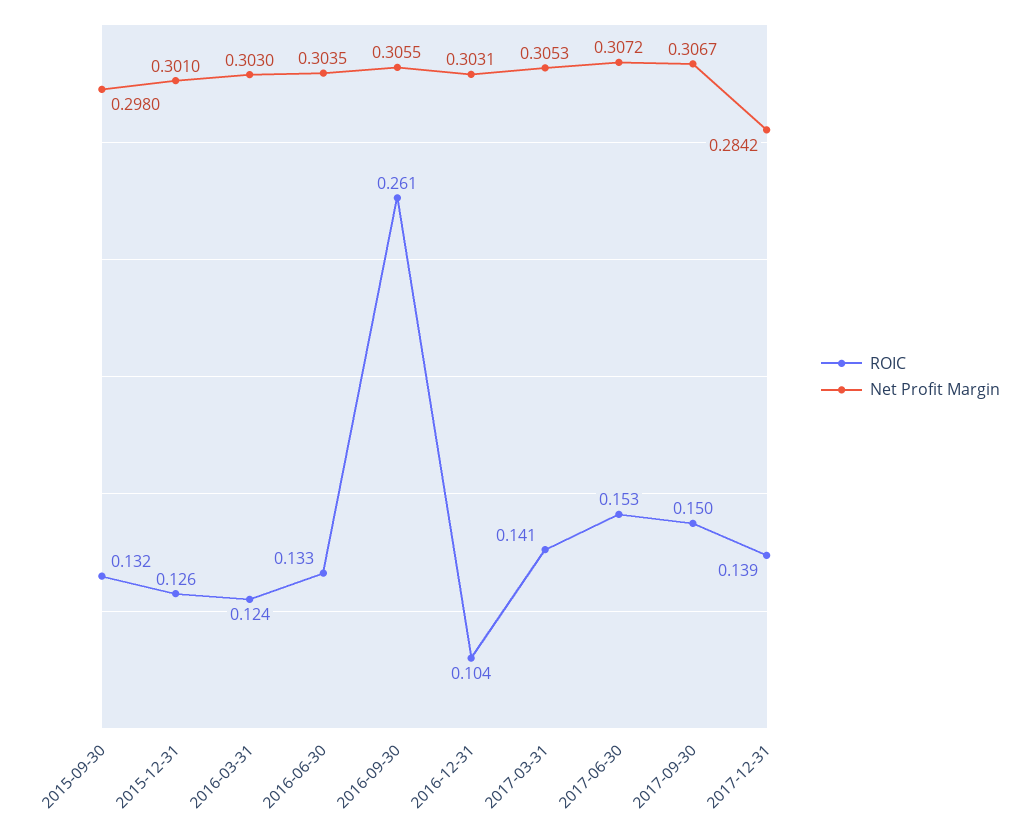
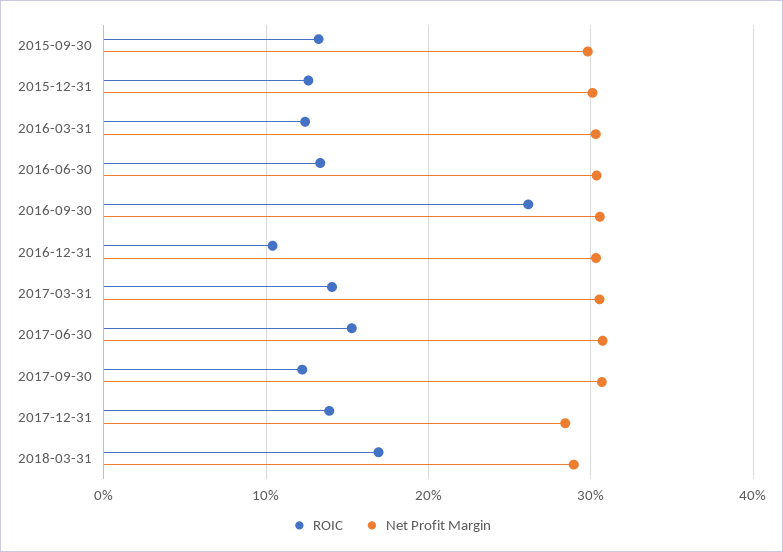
ROIC, 2017-09-30: 0.15 -> 0.12
ROIC, 2018-03-31: none -> 0.17
Net Profit Margin, 2018-03-31: none -> 0.29

